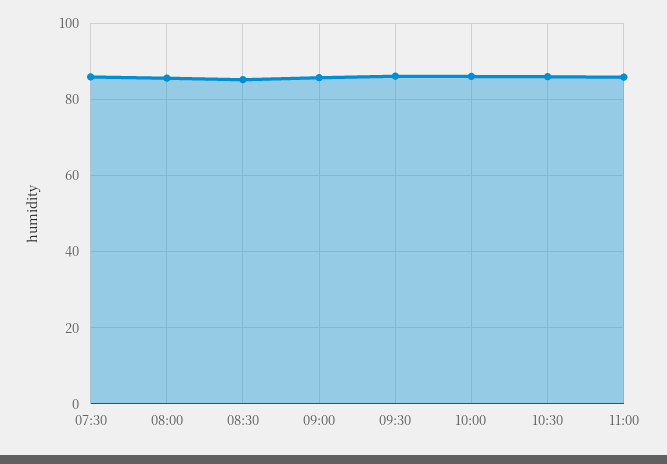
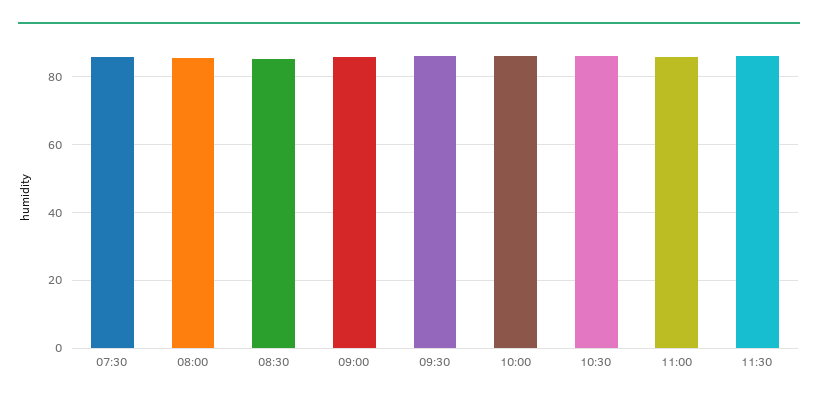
11:30: none -> 86

